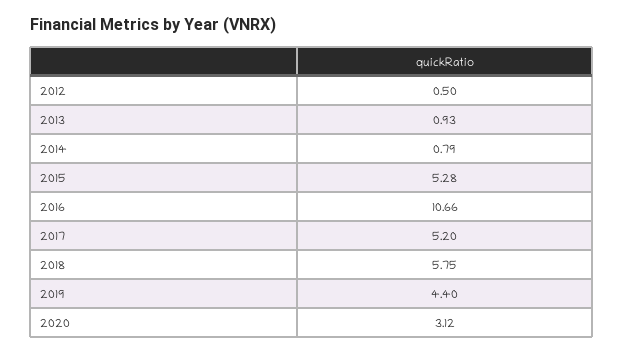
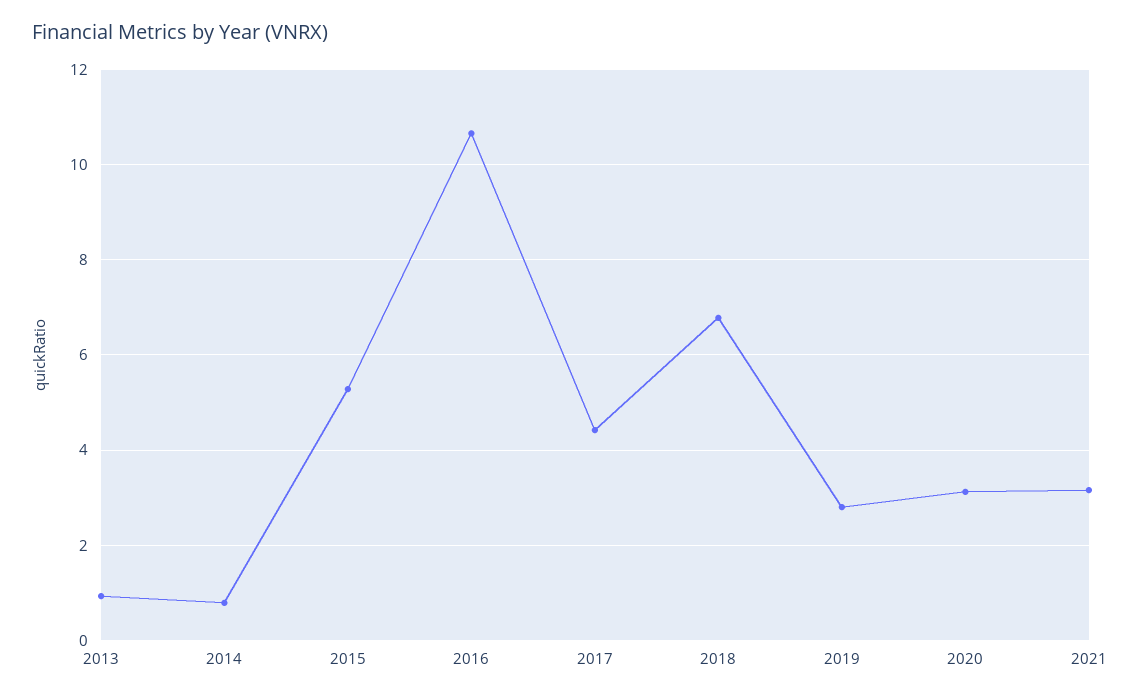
2012: 0.5 -> none
2017: 5.2 -> 4.4
2018: 5.75 -> 6.8
2019: 4.4 -> 2.8
2021: none -> 3.2

